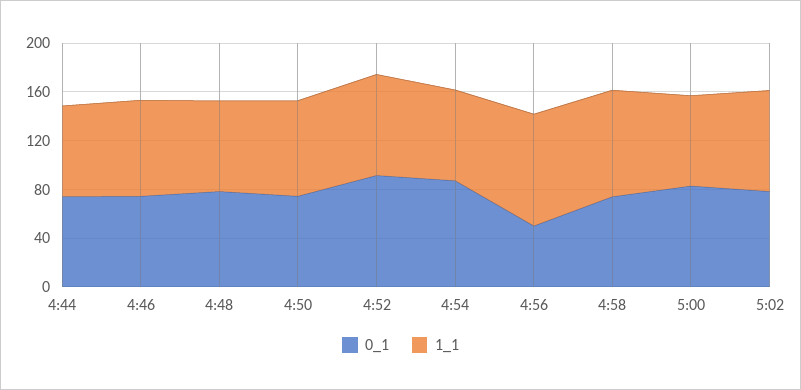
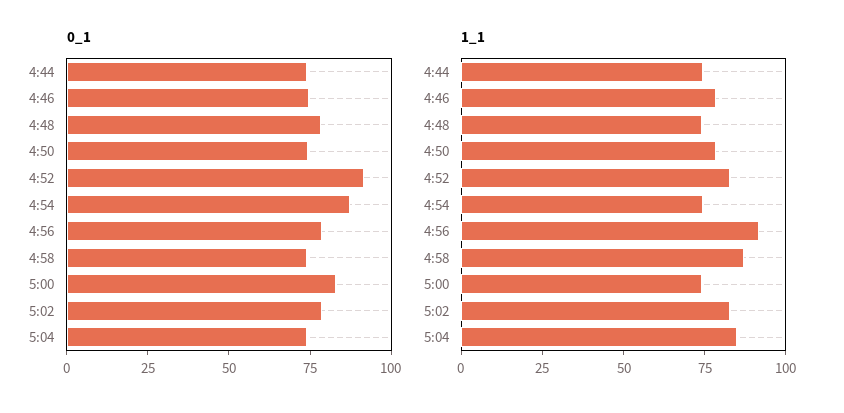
0_1, 4:56: 50 -> 80
0_1, 5:04: none -> 75
1_1, 5:04: none -> 85

